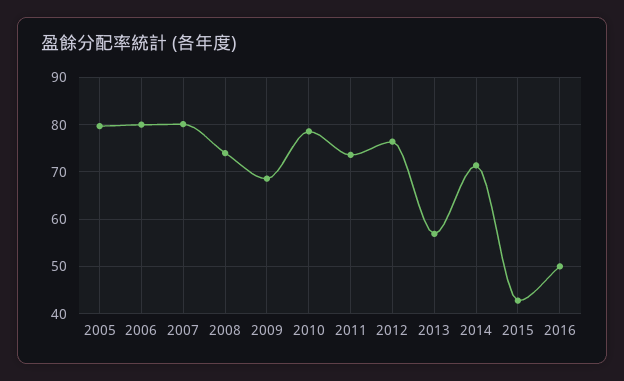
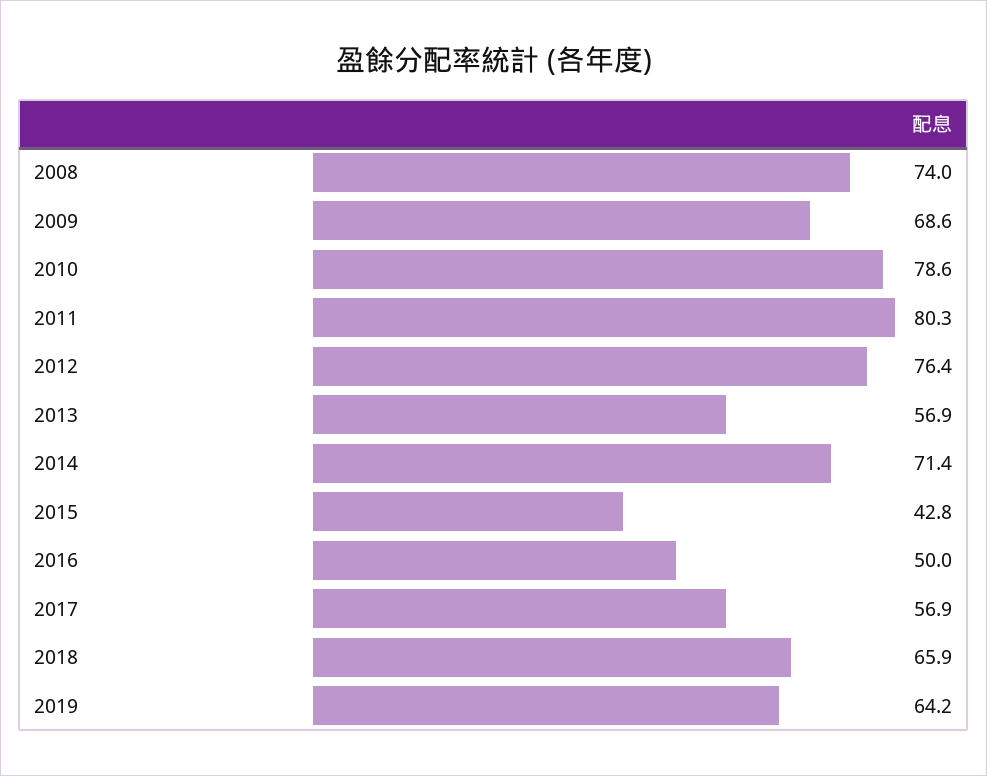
2005: 80 -> none
2006: 80 -> none
2007: 80 -> none
2011: 74 -> 80.3
2017: none -> 56.9
2018: none -> 65.9
2019: none -> 64.2

